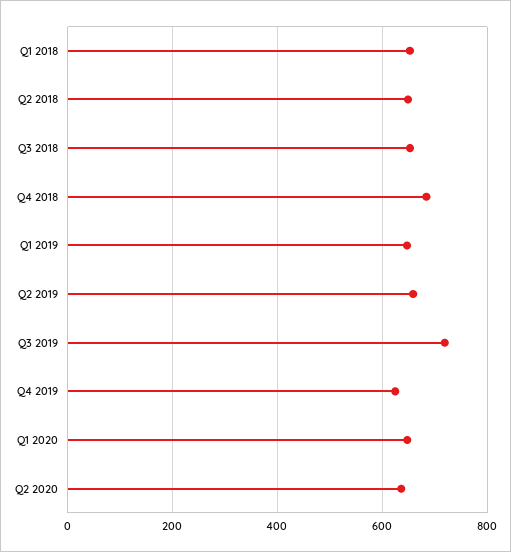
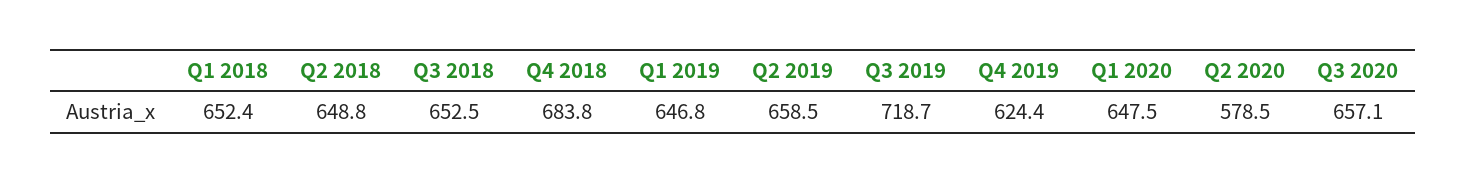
Q2 2020: 640 -> 578.5
Q3 2020: none -> 657.1

